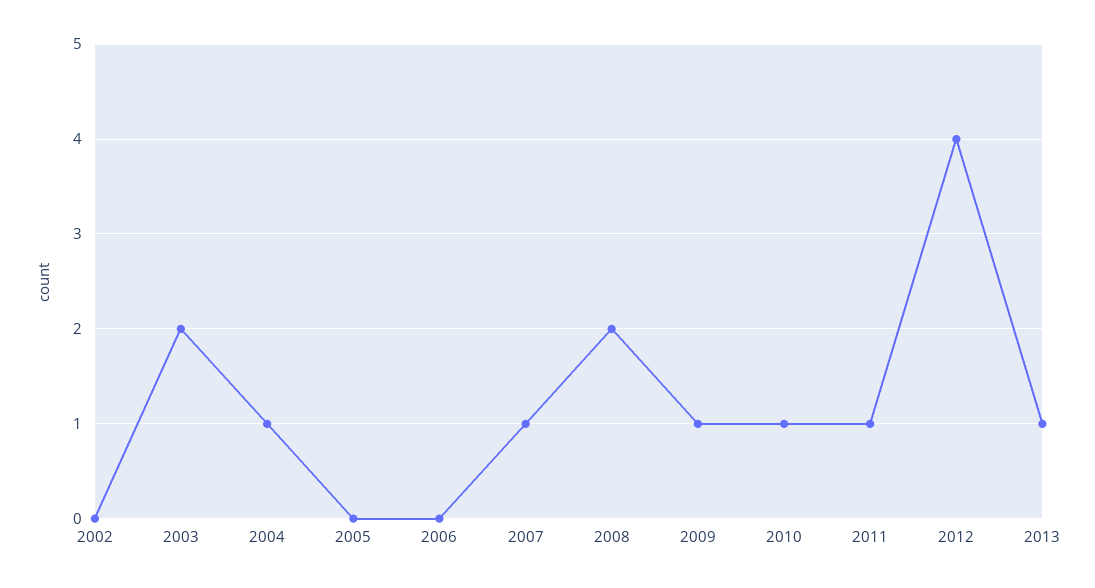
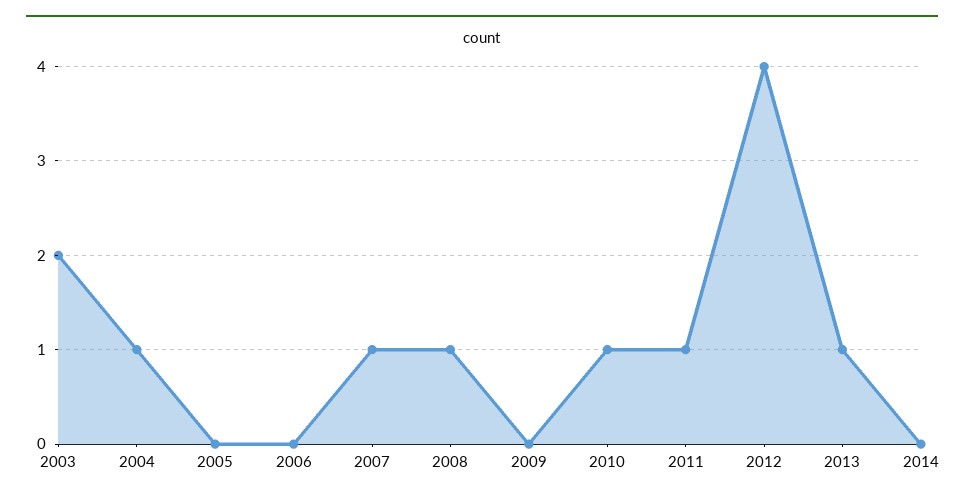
2002: 0 -> none
2008: 2 -> 1
2009: 1 -> 0
2014: none -> 0

